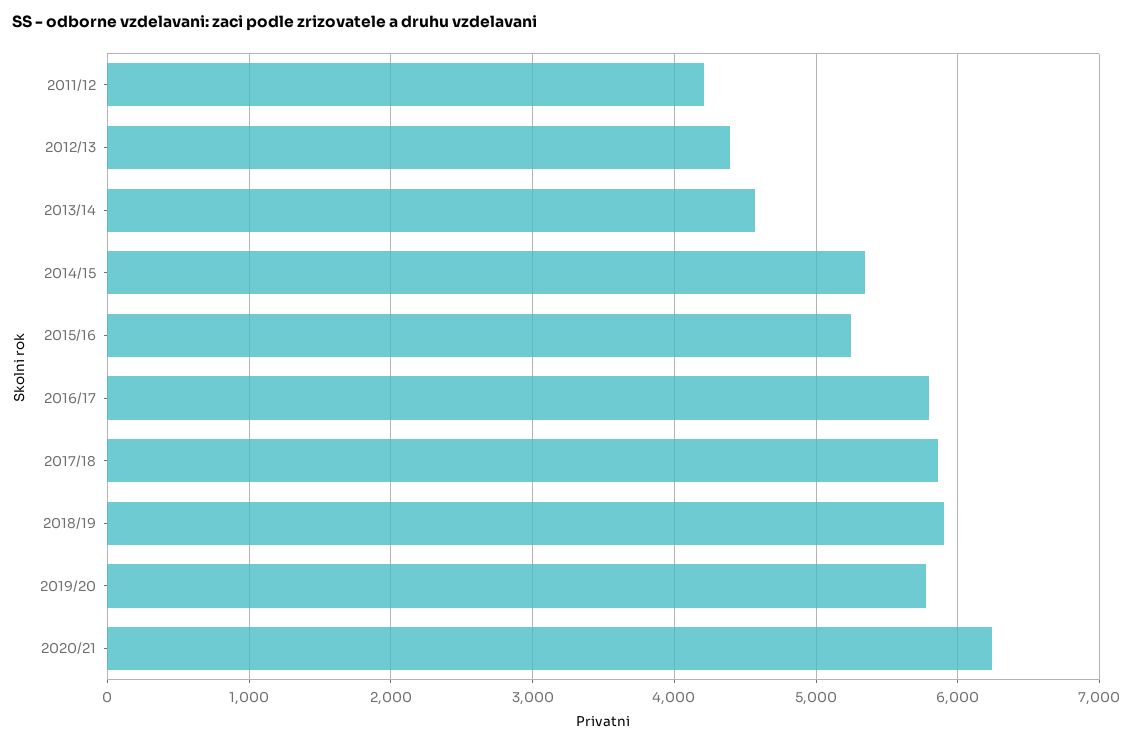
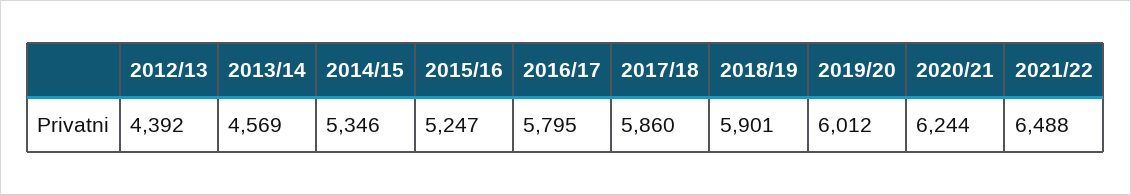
2011/12: 4200 -> none
2019/20: 5800 -> 6012
2021/22: none -> 6488

